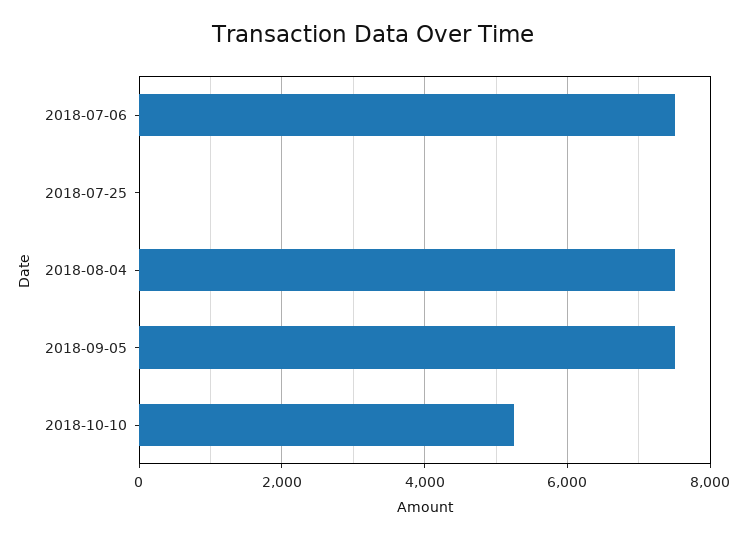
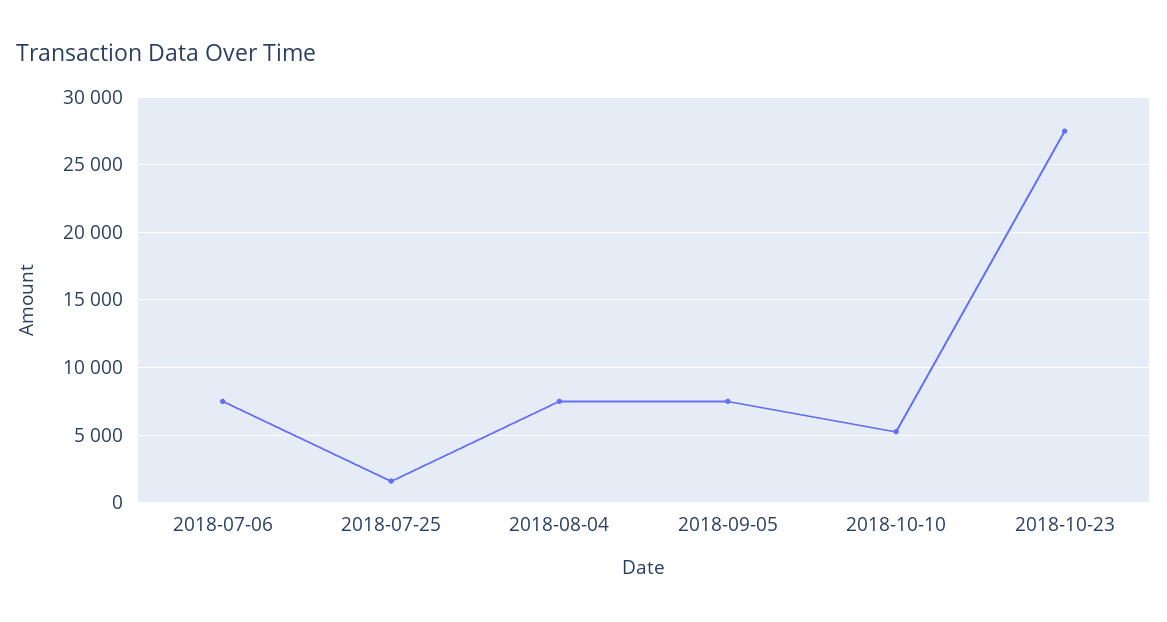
2018-07-25: 0 -> 1500
2018-10-23: none -> 27500

